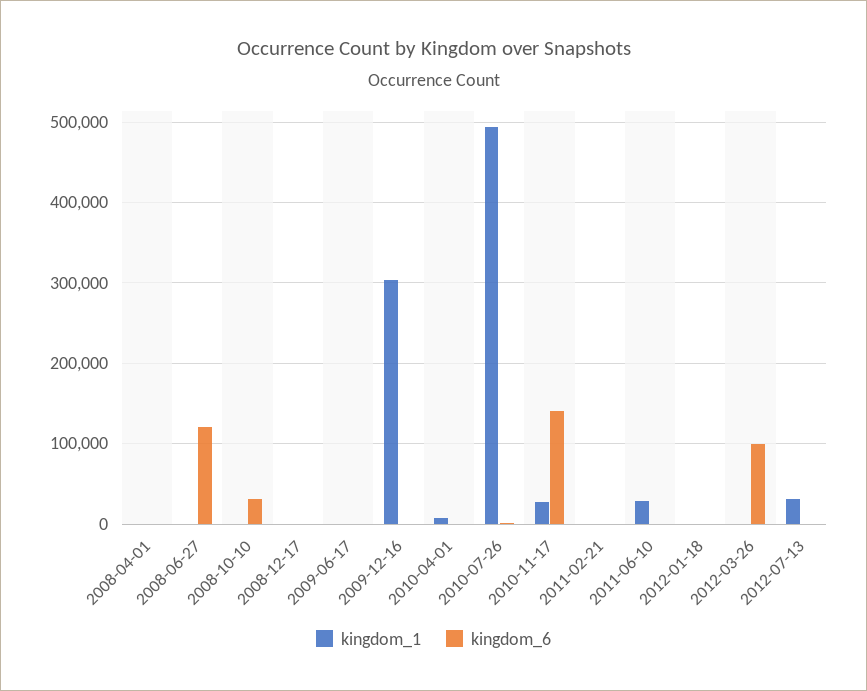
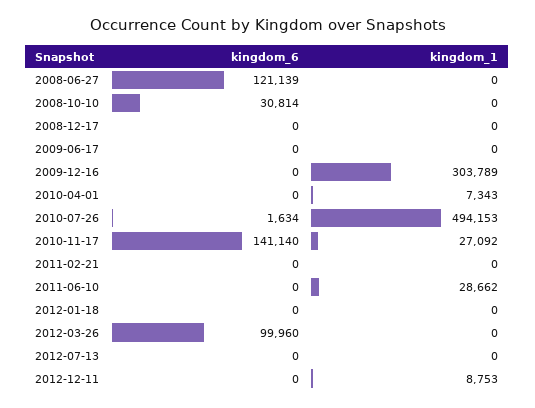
kingdom_1, 2008-04-01: 0 -> none
kingdom_6, 2008-04-01: 0 -> none
kingdom_1, 2012-07-13: 30000 -> 0
kingdom_6, 2012-12-11: none -> 0
kingdom_1, 2012-12-11: none -> 8753

